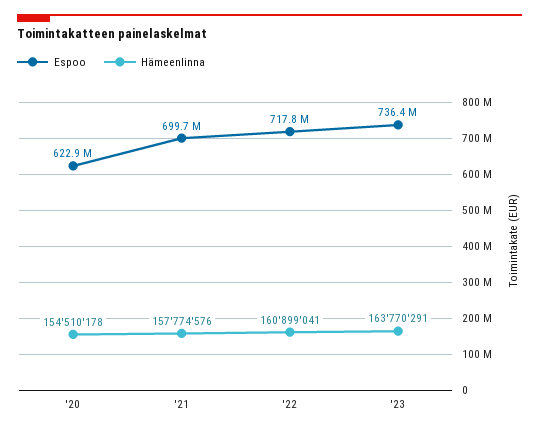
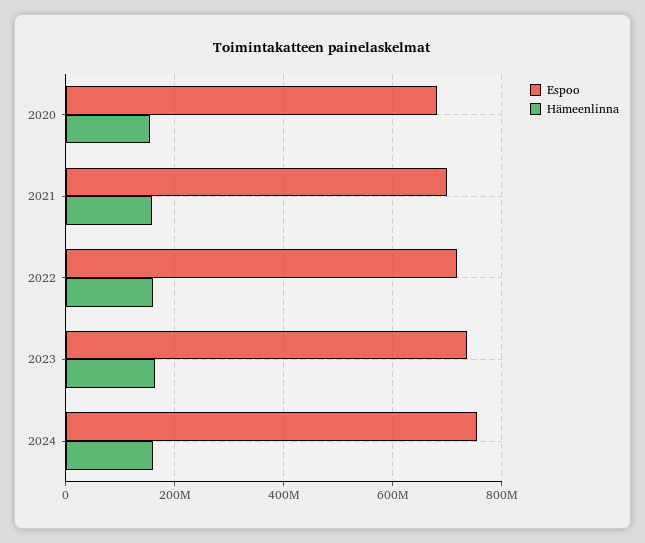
Espoo, '20: 622900000 -> 680000000
Espoo, 2024: none -> 760000000
Hämeenlinna, 2024: none -> 160000000

